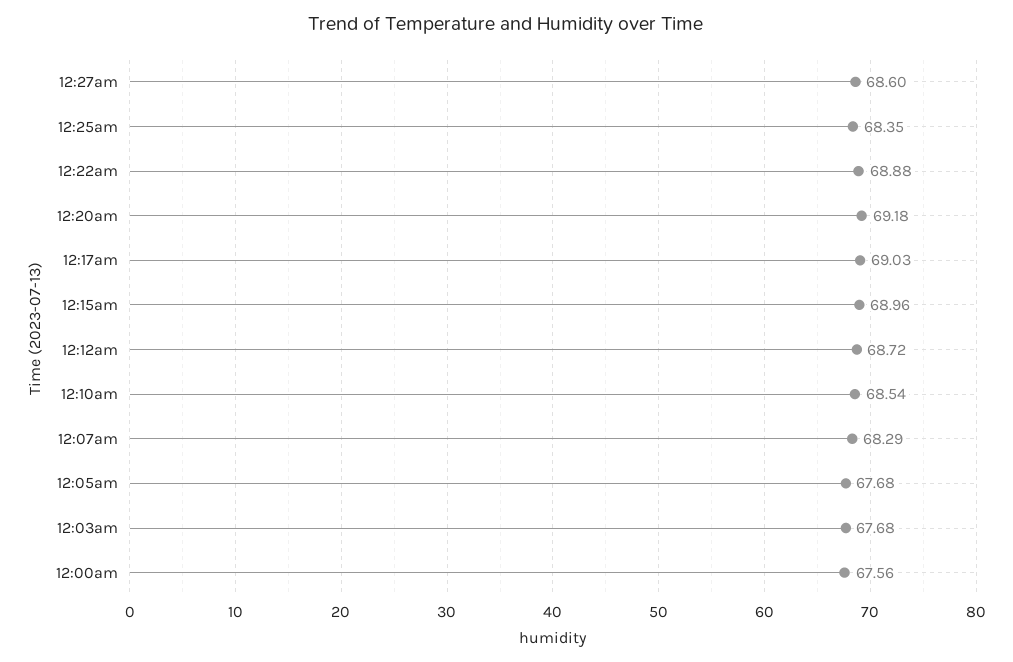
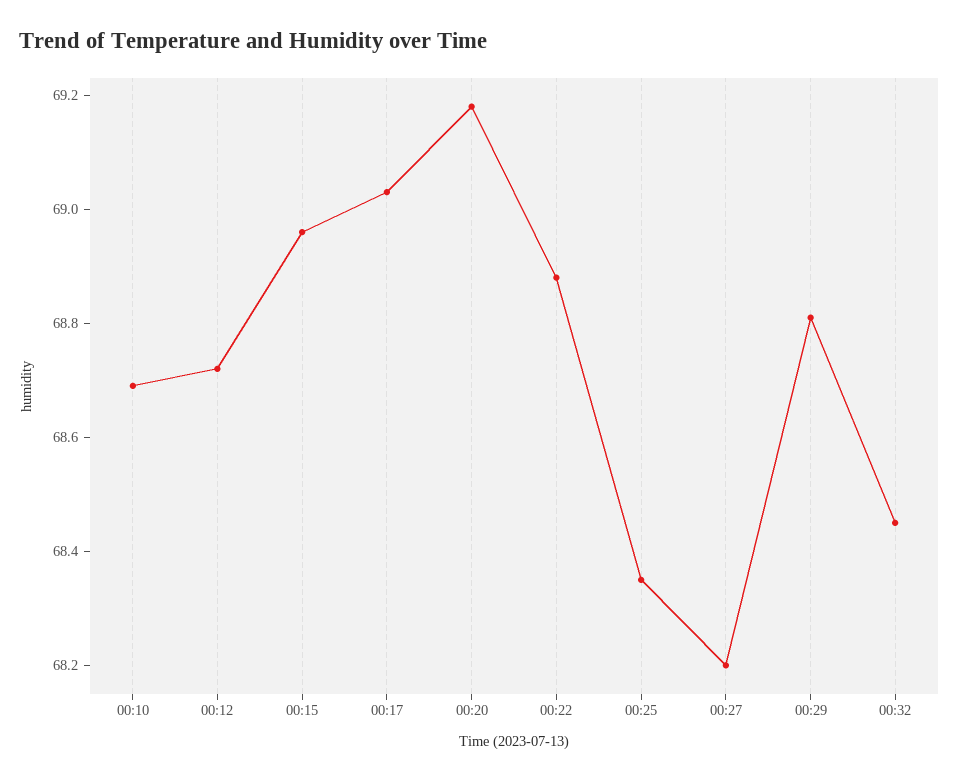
12:27am: 68.6 -> 68.2
12:10am: 68.54 -> 68.7
12:07am: 68.29 -> none
12:05am: 67.68 -> none
12:03am: 67.68 -> none
12:00am: 67.56 -> none
00:29: none -> 68.8
00:32: none -> 68.45

